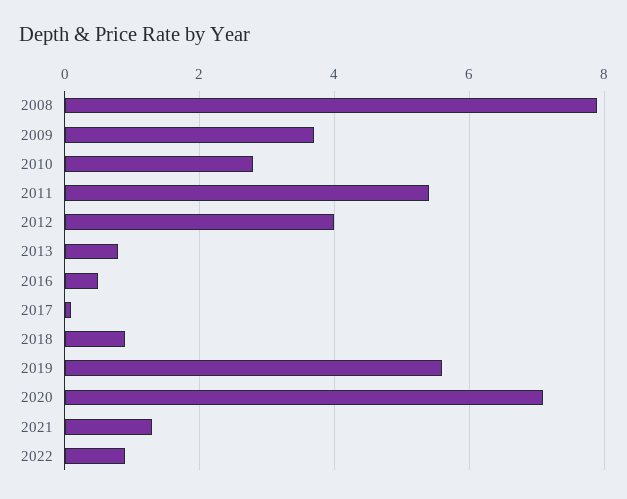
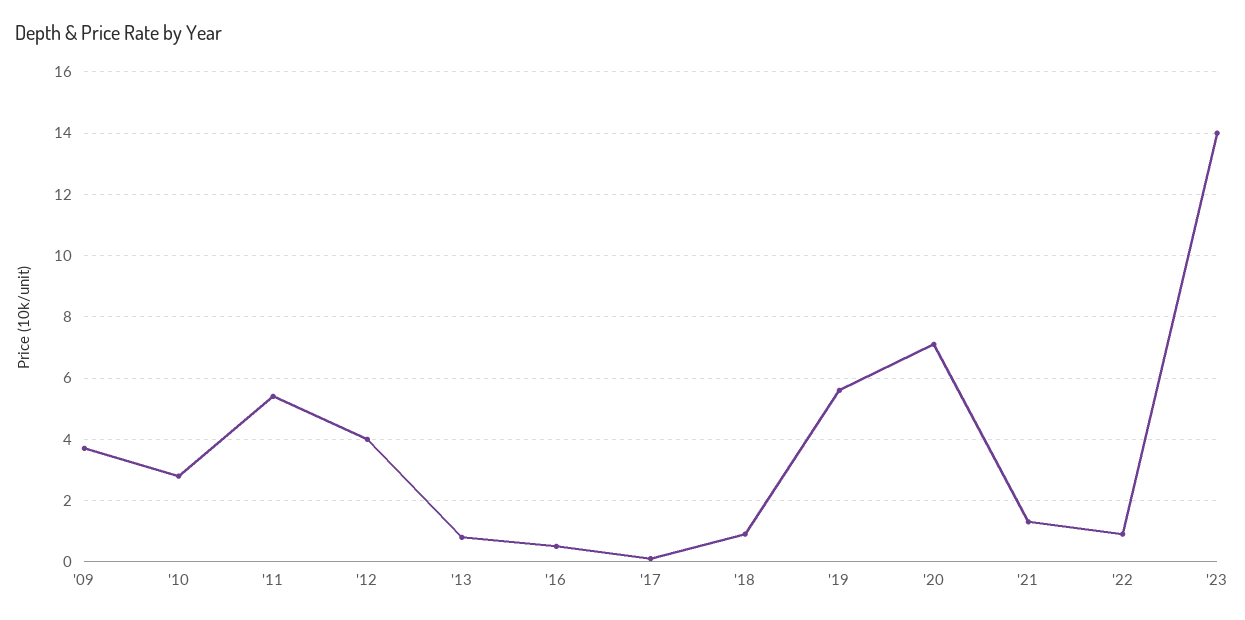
2008: 8 -> none
'23: none -> 14

